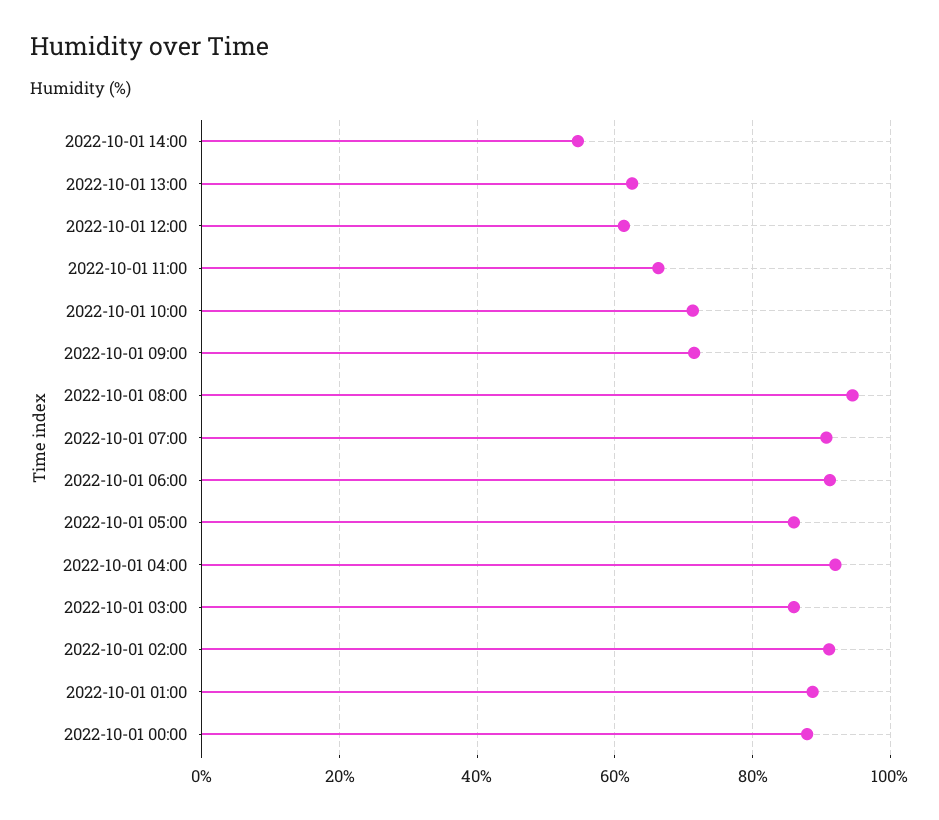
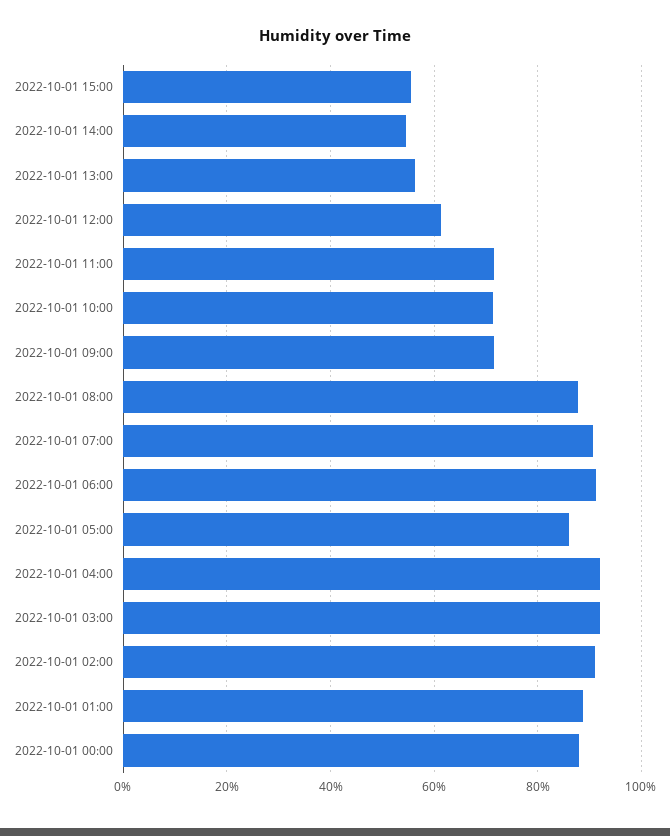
2022-10-01 13:00: 62 -> 56
2022-10-01 11:00: 66 -> 72
2022-10-01 08:00: 94 -> 88
2022-10-01 03:00: 86 -> 92
2022-10-01 15:00: none -> 56

